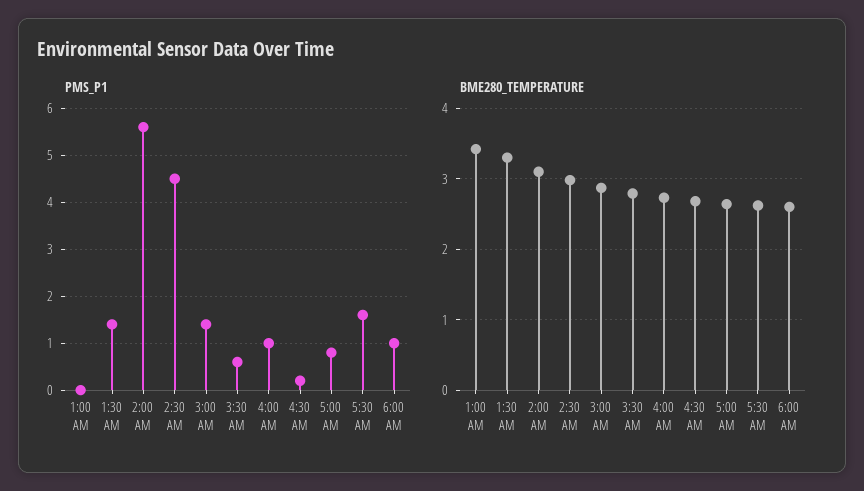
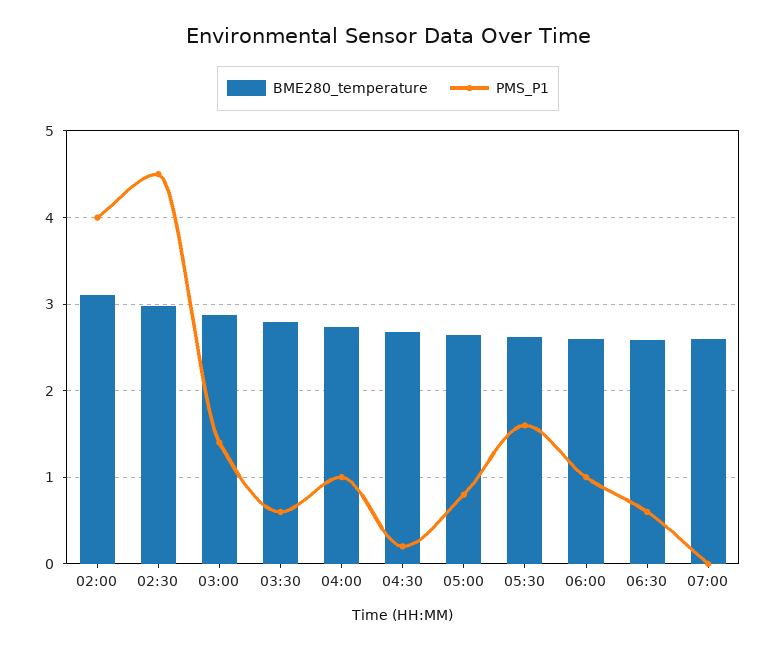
PMS_P1, 1:00 AM: 0 -> none
PMS_P1, 1:30 AM: 1.5 -> none
PMS_P1, 2:00 AM: 5.5 -> 4
BME280_TEMPERATURE, 1:00 AM: 3.4 -> none
BME280_TEMPERATURE, 1:30 AM: 3.3 -> none
BME280_TEMPERATURE, 06:30: none -> 2.6
PMS_P1, 06:30: none -> 0.6
BME280_TEMPERATURE, 07:00: none -> 2.6
PMS_P1, 07:00: none -> 0

